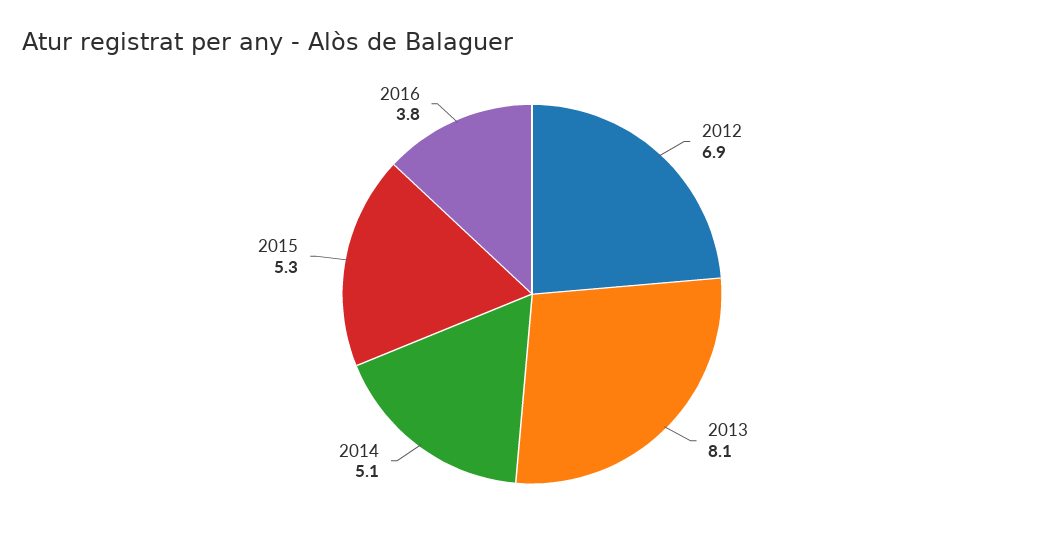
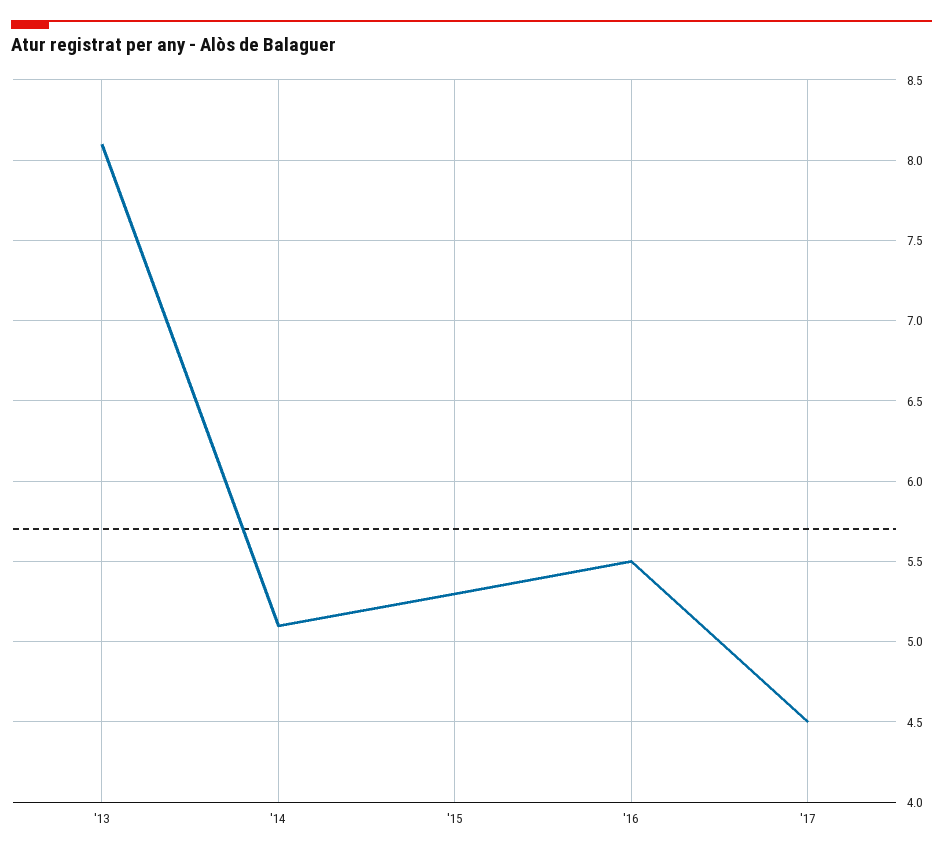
2012: 6.9 -> none
2016: 3.8 -> 5.5
'17: none -> 4.5

